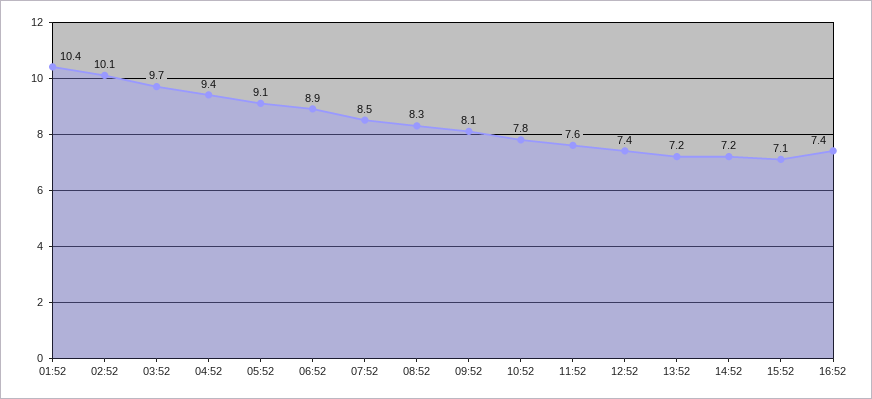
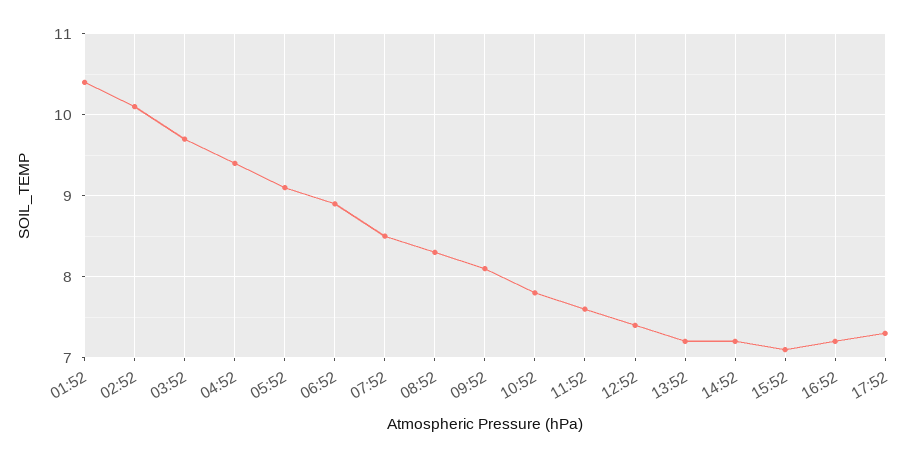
16:52: 7.4 -> 7.2
17:52: none -> 7.3

